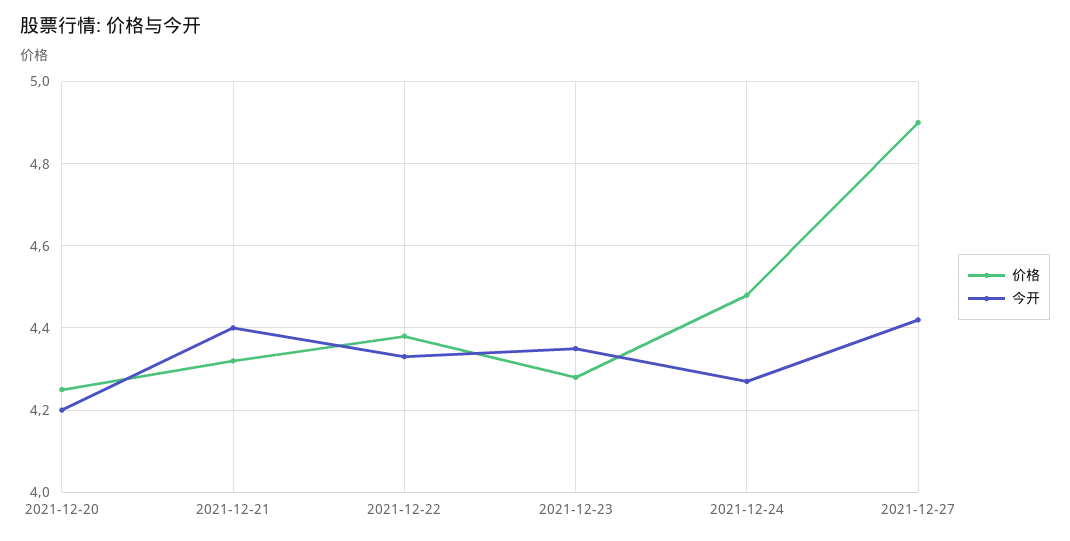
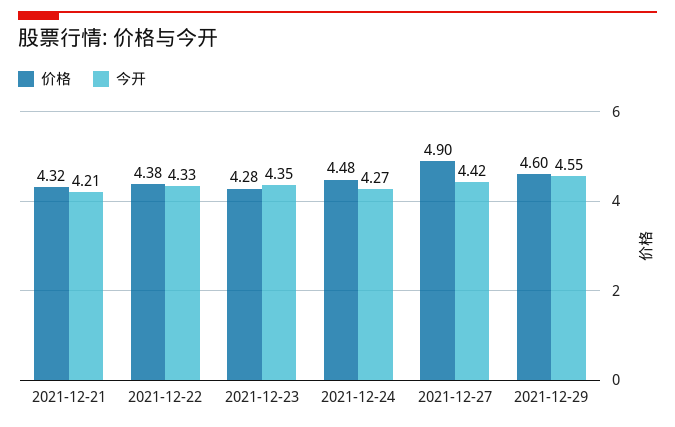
价格, 2021-12-20: 4.25 -> none
今开, 2021-12-20: 4.2 -> none
今开, 2021-12-21: 4.4 -> 4.21
价格, 2021-12-29: none -> 4.6
今开, 2021-12-29: none -> 4.55

